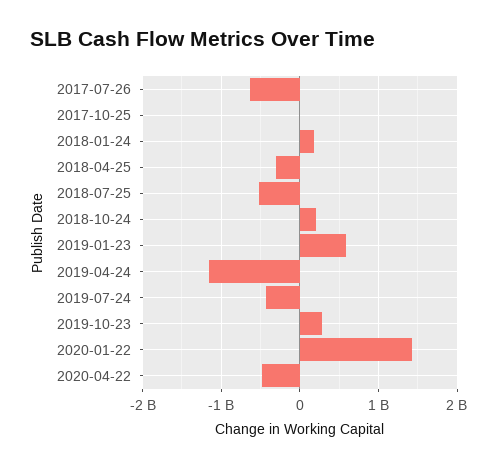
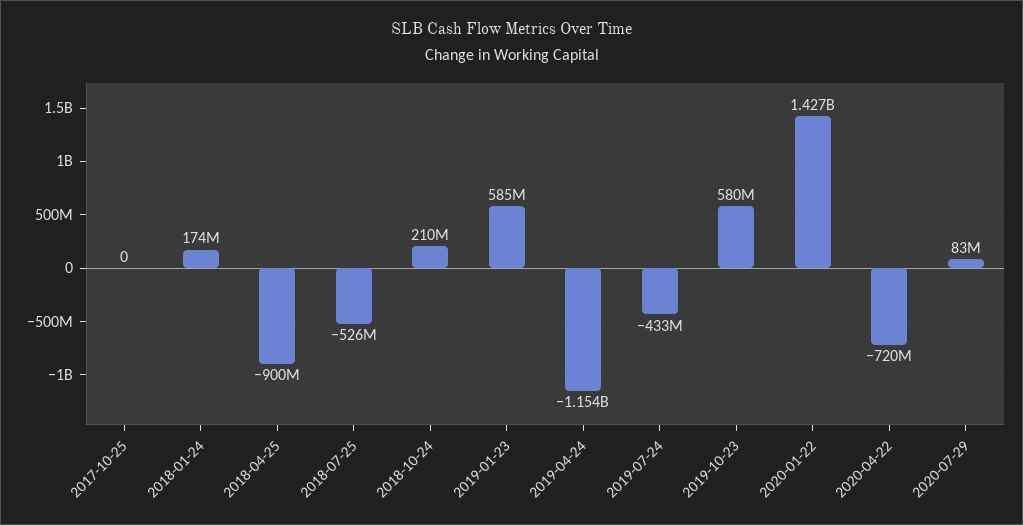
2017-07-26: -600000000 -> none
2018-04-25: -300000000 -> -900000000
2019-10-23: 300000000 -> 580000000
2020-04-22: -500000000 -> -720000000
2020-07-29: none -> 83000000

